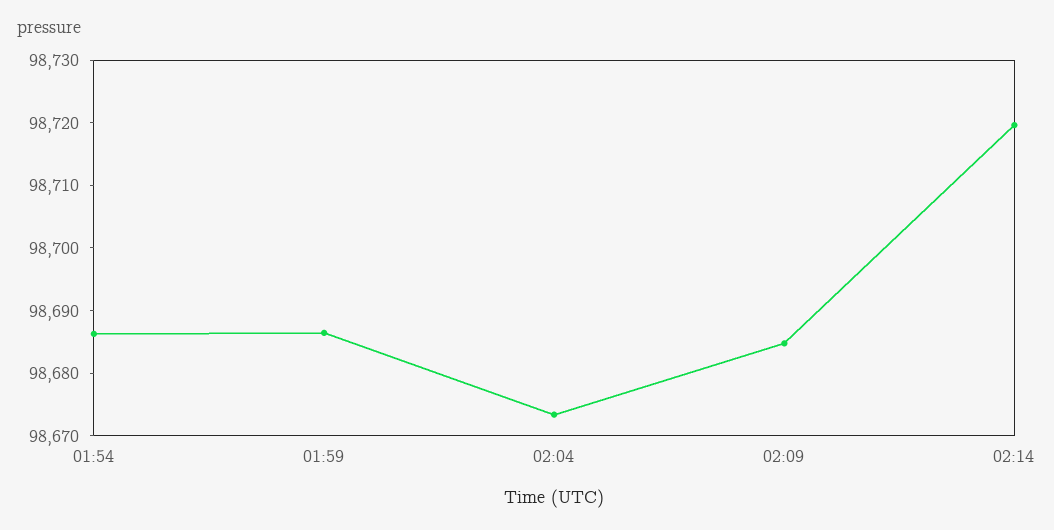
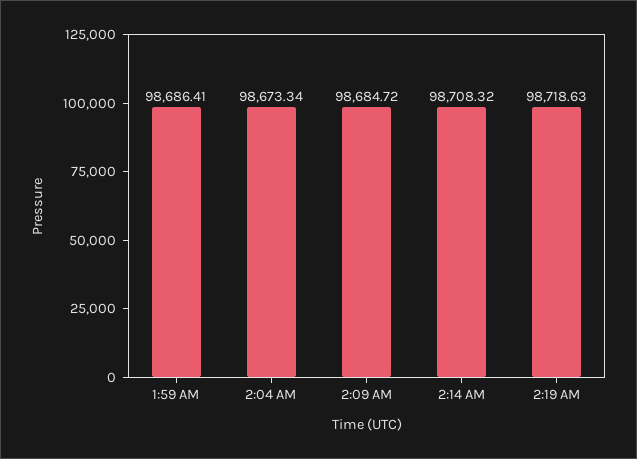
01:54: 98686 -> none
02:14: 98720 -> 98708.32
2:19 AM: none -> 98718.63

